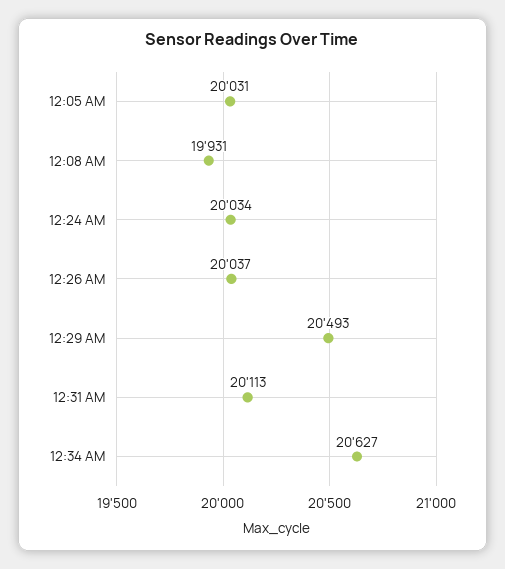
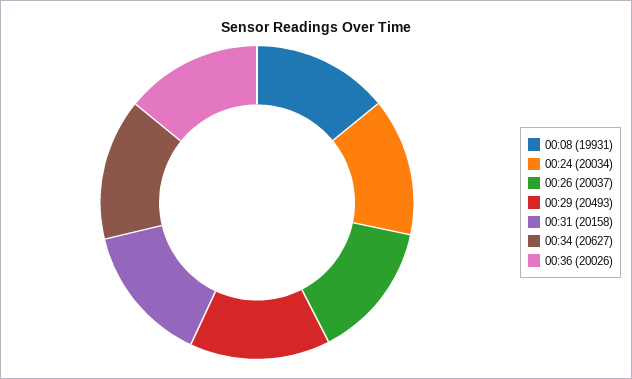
12:05 AM: 20031 -> none
12:31 AM: 20113 -> 20158
00:36: none -> 20026

